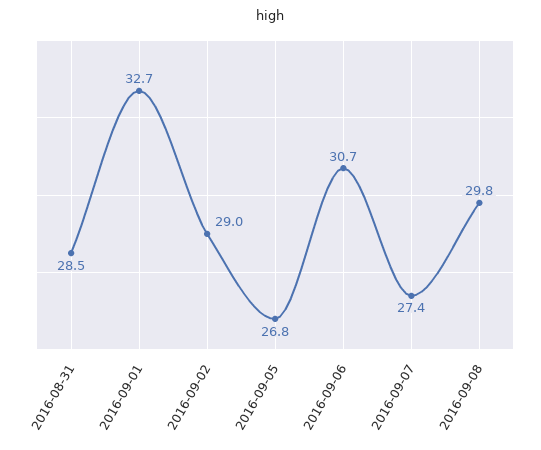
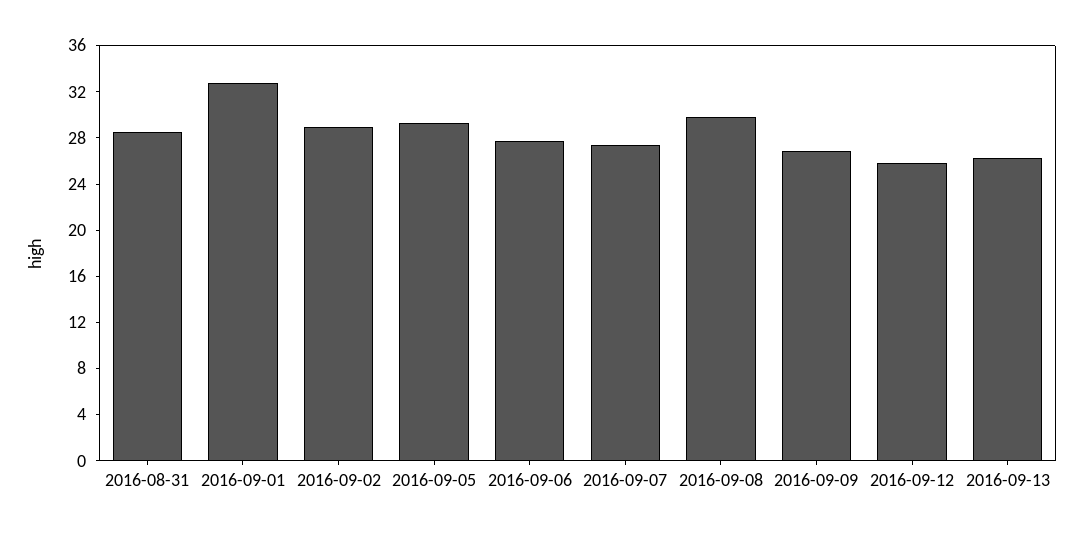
2016-09-05: 26.8 -> 29
2016-09-06: 30.7 -> 28
2016-09-09: none -> 27
2016-09-12: none -> 26
2016-09-13: none -> 26

